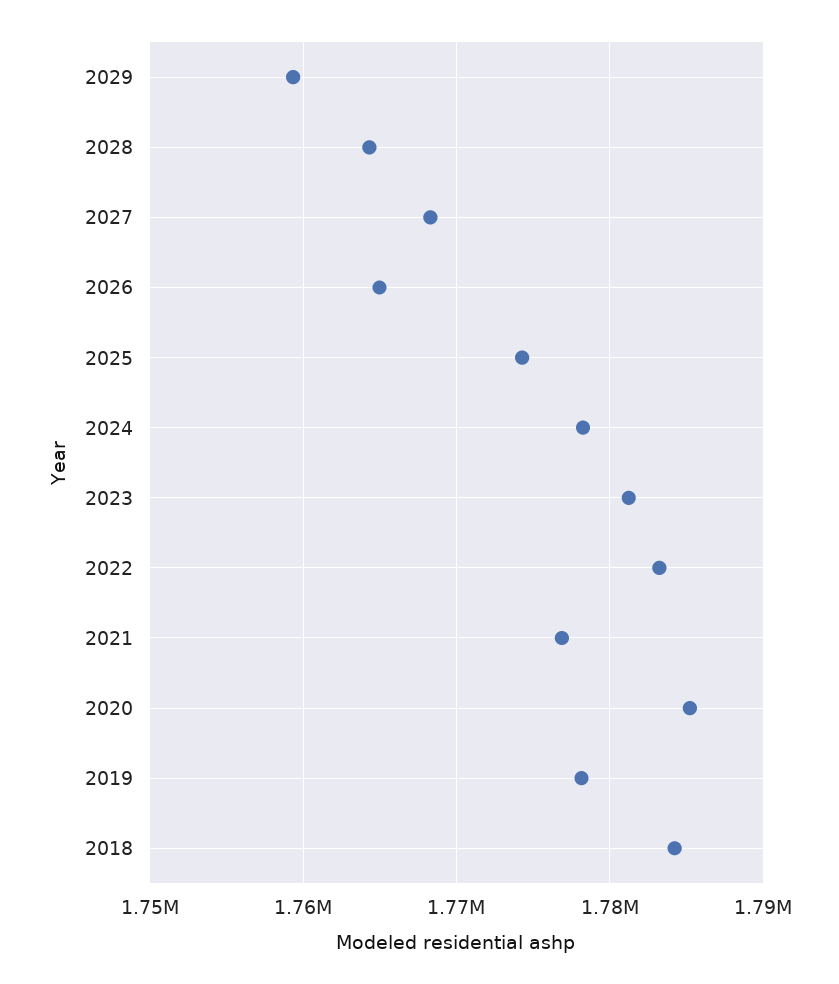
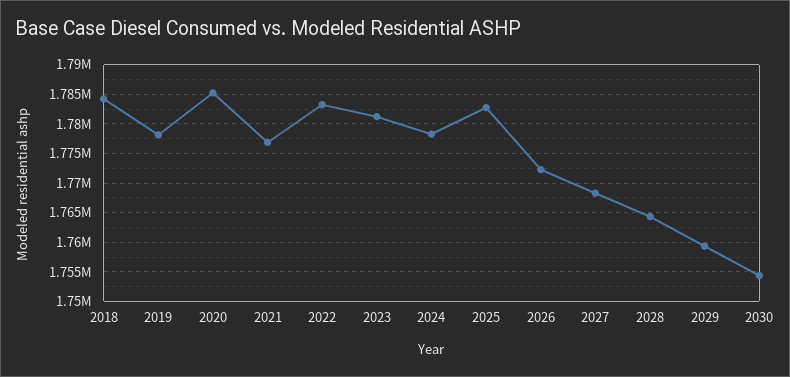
2026: 1765000 -> 1772500
2025: 1774000 -> 1782500
2030: none -> 1755000

